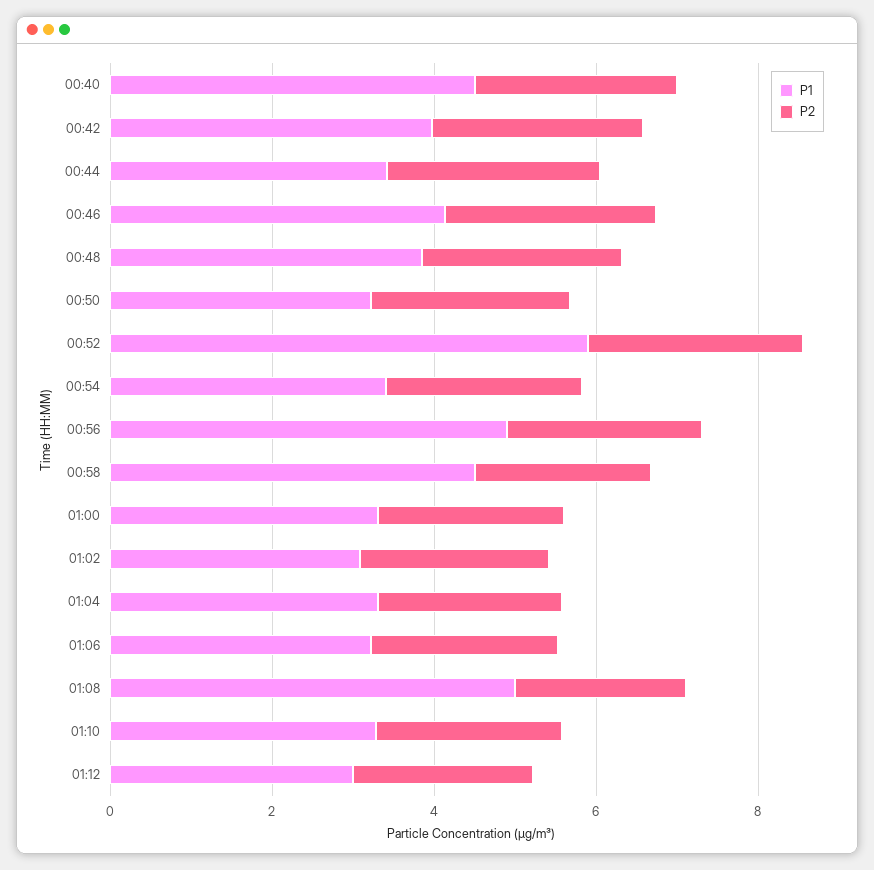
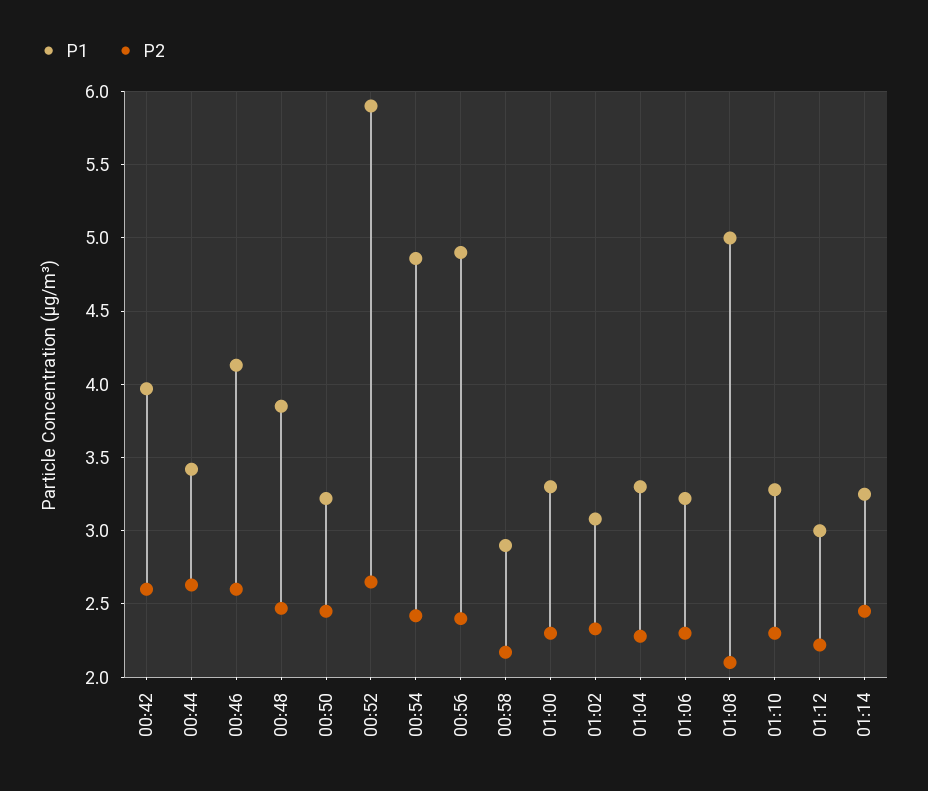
P1, 00:40: 4.5 -> none
P2, 00:40: 2.5 -> none
P1, 00:54: 3.5 -> 4.85
P1, 00:58: 4.5 -> 2.9
P1, 01:14: none -> 3.25
P2, 01:14: none -> 2.45

